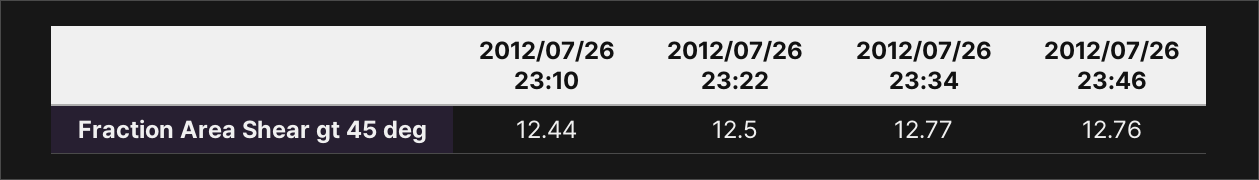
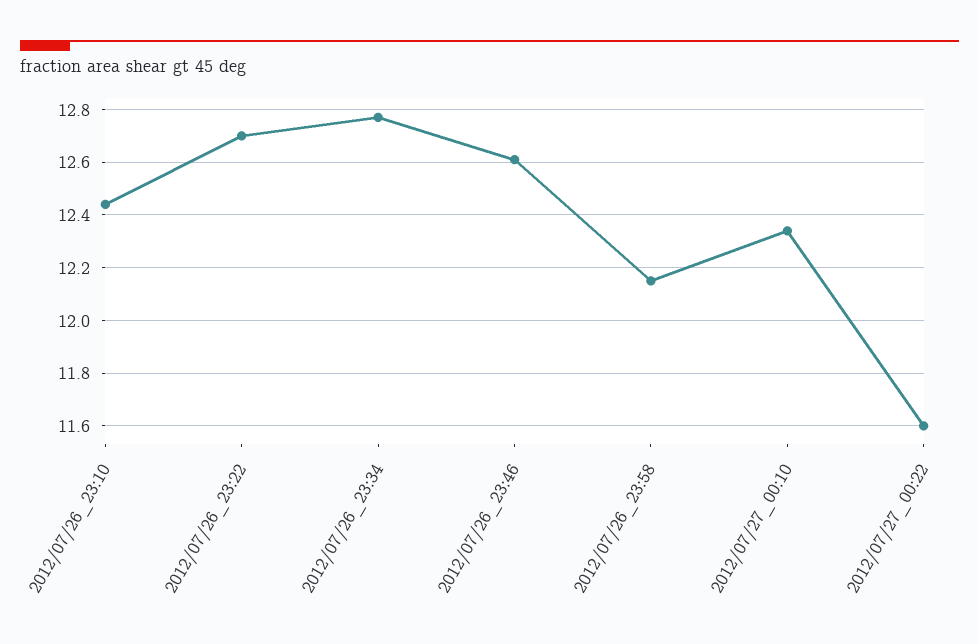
2012/07/26 23:22: 12.5 -> 12.7
2012/07/26 23:46: 12.76 -> 12.6
2012/07/26_23:58: none -> 12.15
2012/07/27_00:10: none -> 12.35
2012/07/27_00:22: none -> 11.6

